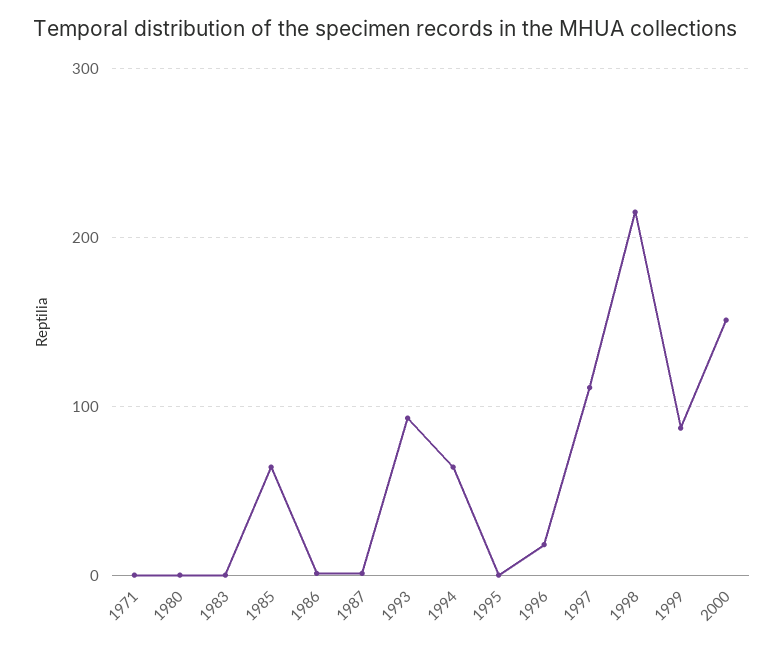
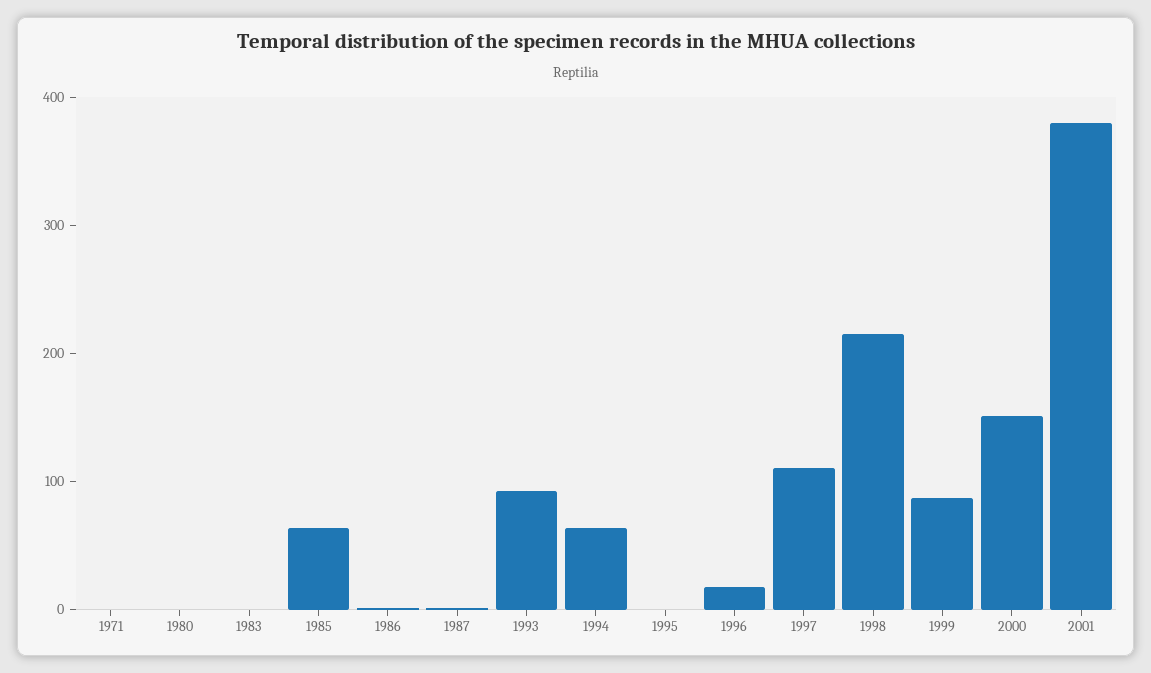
2001: none -> 380

